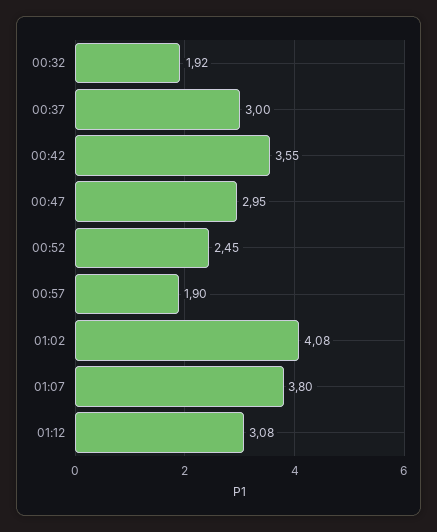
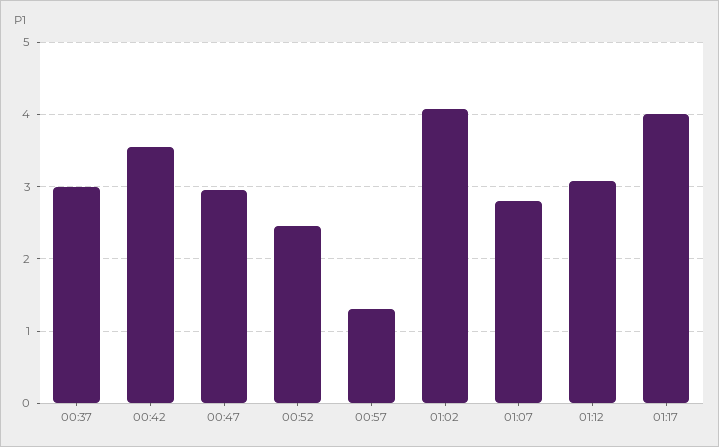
00:32: 1.92 -> none
00:57: 1.9 -> 1.3
01:07: 3.8 -> 2.8
01:17: none -> 4

